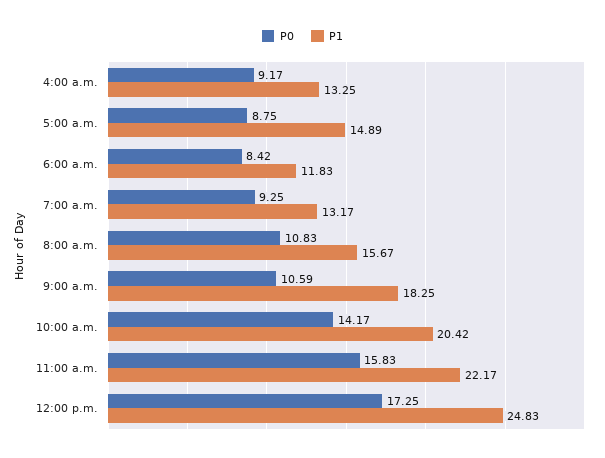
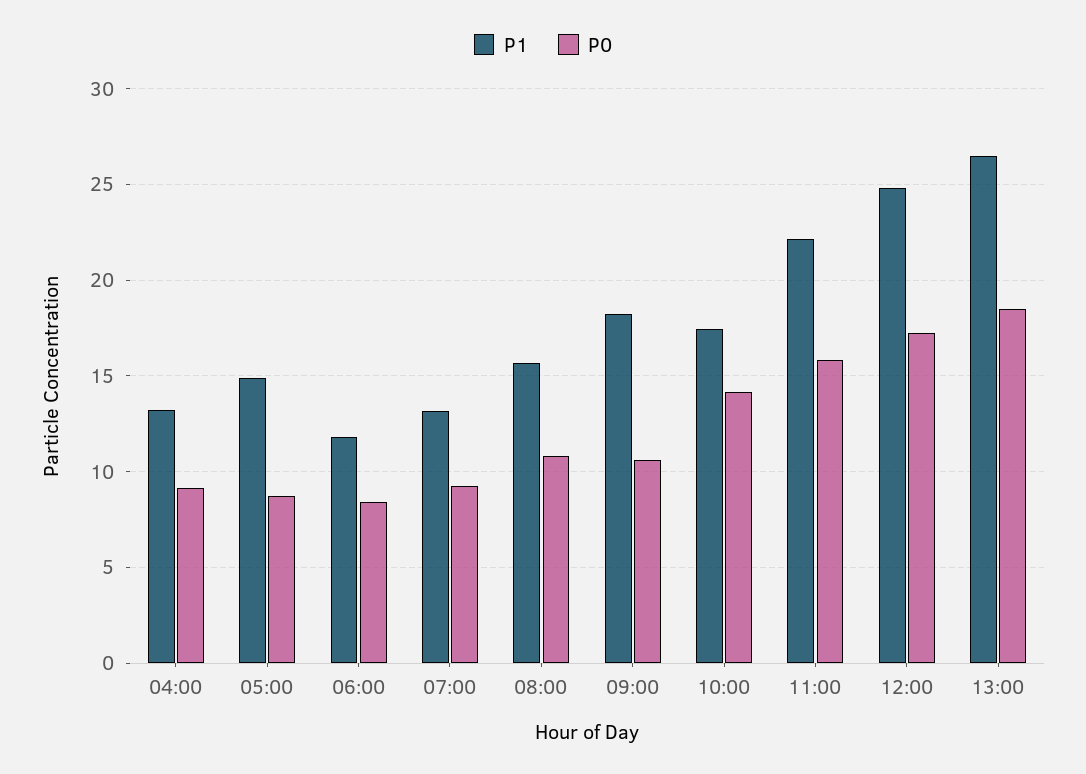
P1, 10:00 a.m.: 20.42 -> 17.5
P1, 13:00: none -> 26.5
P0, 13:00: none -> 18.5

